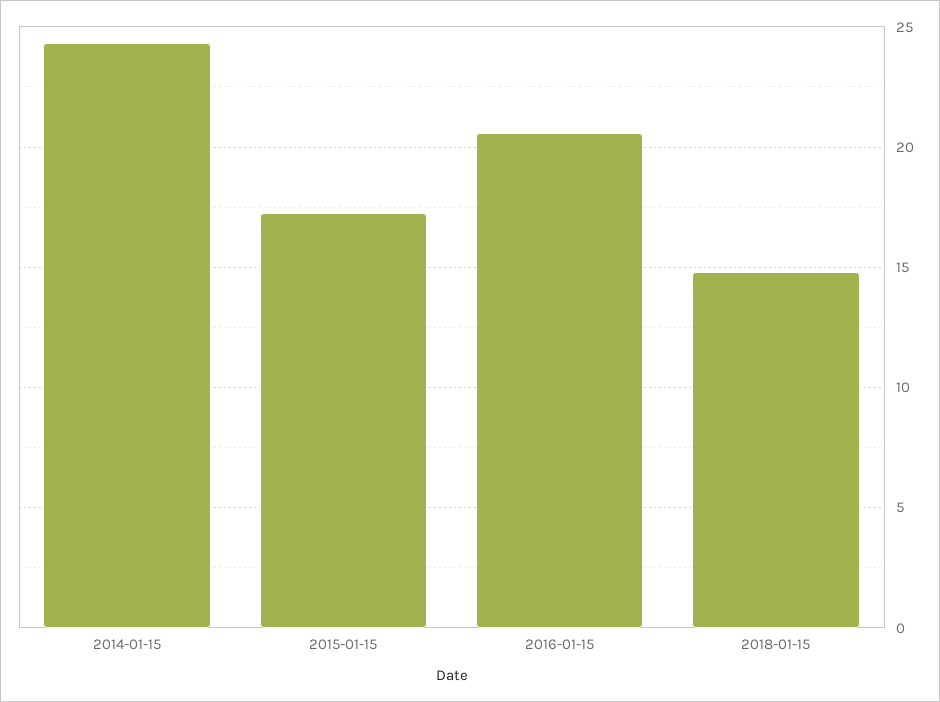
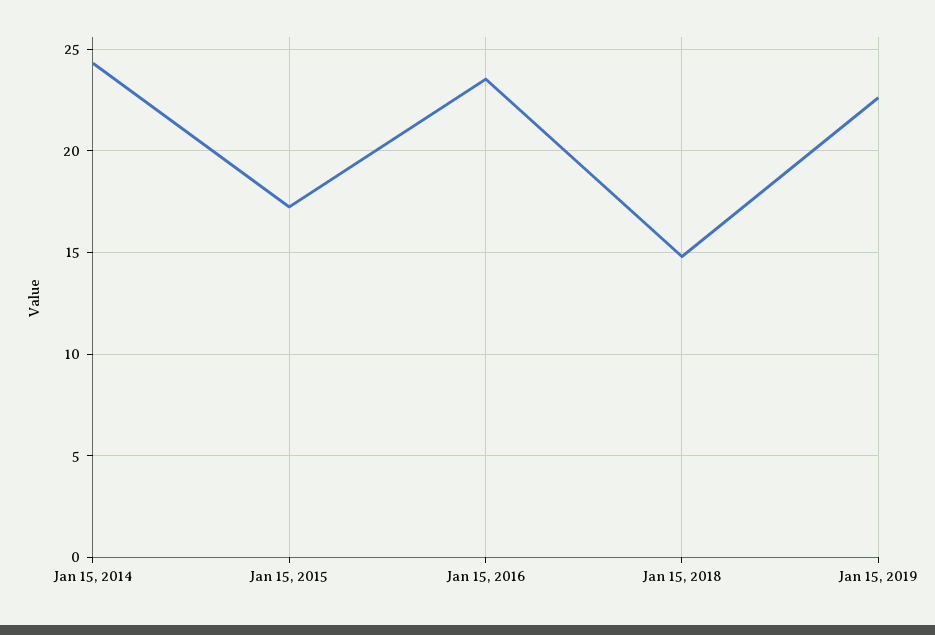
2016-01-15: 20.5 -> 23.5
Jan 15, 2019: none -> 22.5

